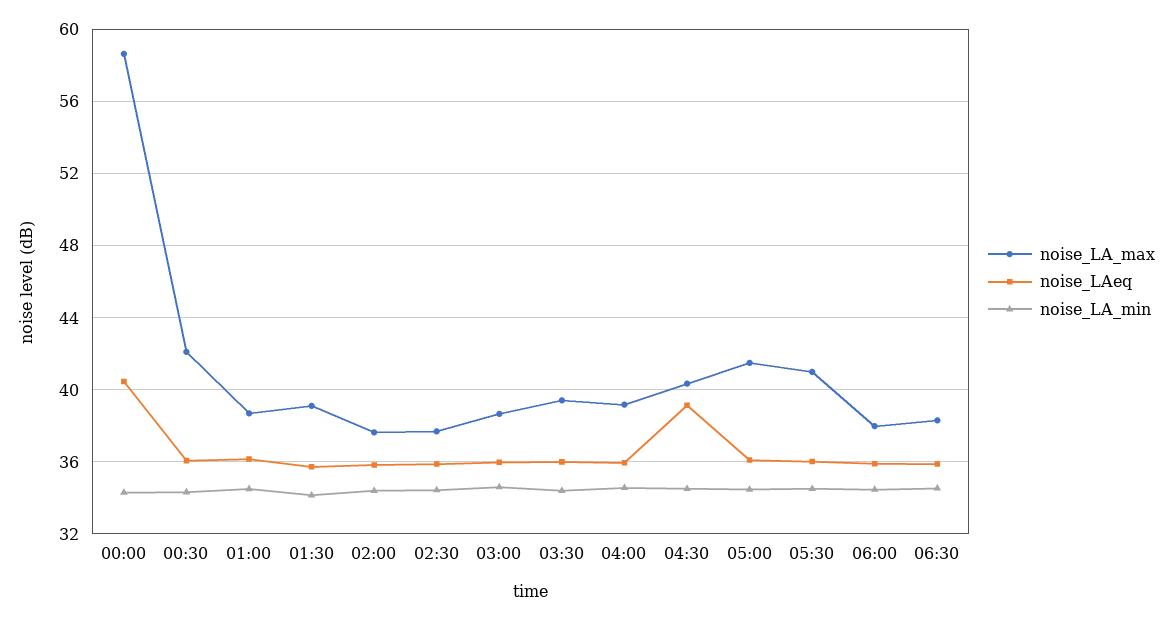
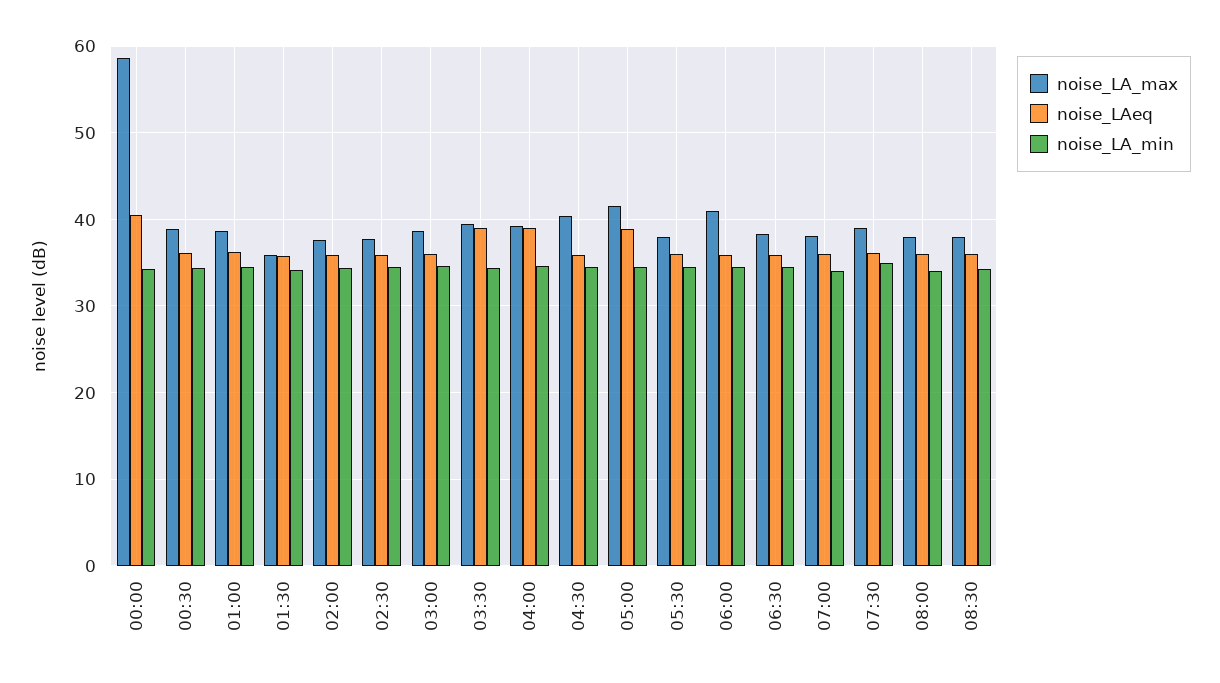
noise_LA_max, 00:30: 42 -> 39
noise_LA_max, 01:30: 39 -> 36
noise_LAeq, 03:30: 36 -> 39
noise_LAeq, 04:00: 36 -> 39
noise_LAeq, 04:30: 39 -> 36
noise_LAeq, 05:00: 36 -> 39
noise_LA_max, 05:30: 41 -> 38
noise_LA_max, 06:00: 38 -> 41
noise_LA_max, 07:00: none -> 38
noise_LAeq, 07:00: none -> 36
noise_LA_min, 07:00: none -> 34
noise_LA_max, 07:30: none -> 39
noise_LAeq, 07:30: none -> 36
noise_LA_min, 07:30: none -> 35
noise_LA_max, 08:00: none -> 38
noise_LAeq, 08:00: none -> 36
noise_LA_min, 08:00: none -> 34
noise_LA_max, 08:30: none -> 38
noise_LAeq, 08:30: none -> 36
noise_LA_min, 08:30: none -> 34

